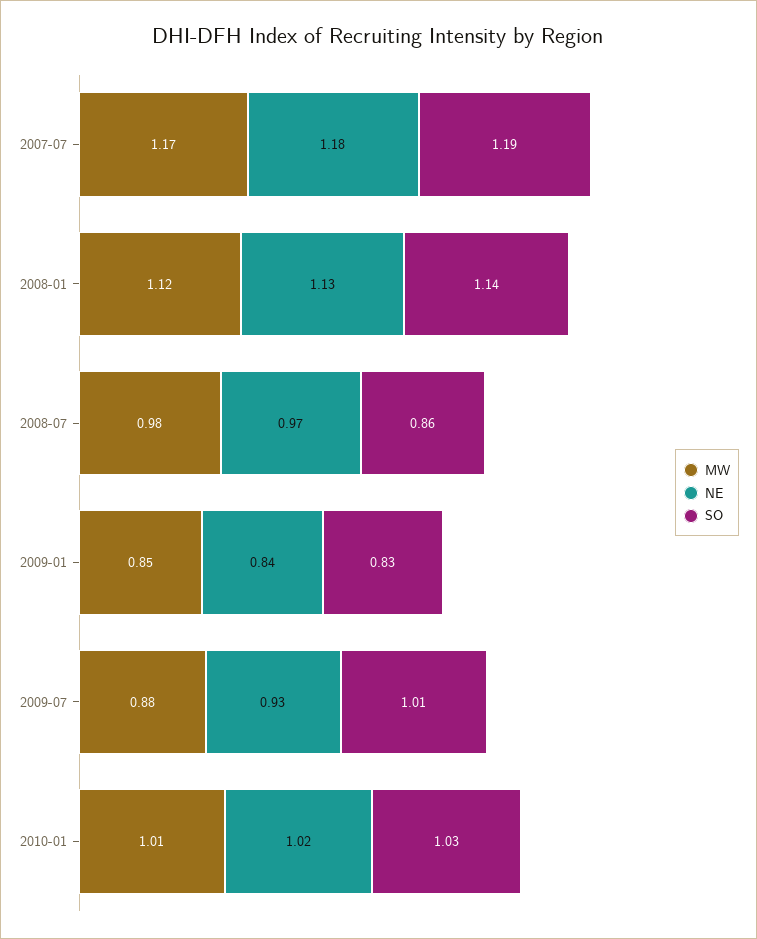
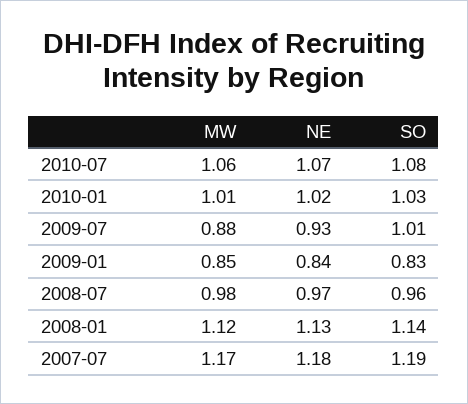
SO, 2008-07: 0.86 -> 0.96
MW, 2010-07: none -> 1.06
NE, 2010-07: none -> 1.07
SO, 2010-07: none -> 1.08

